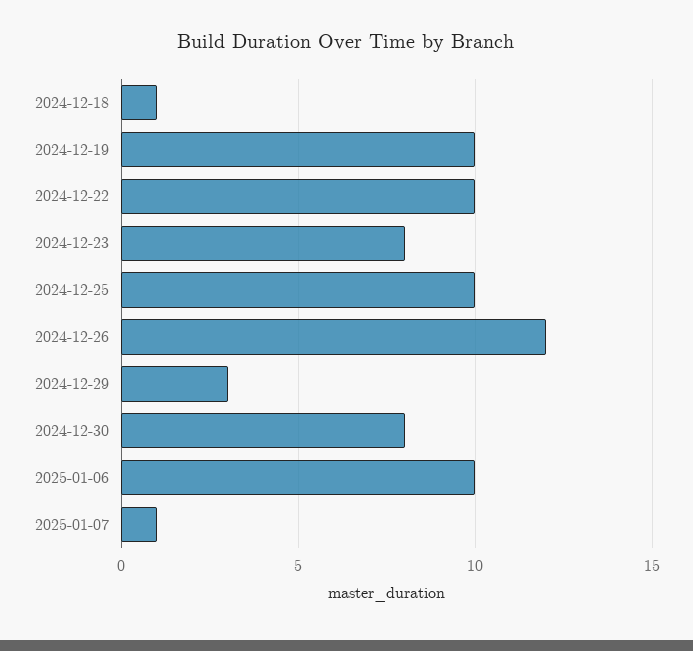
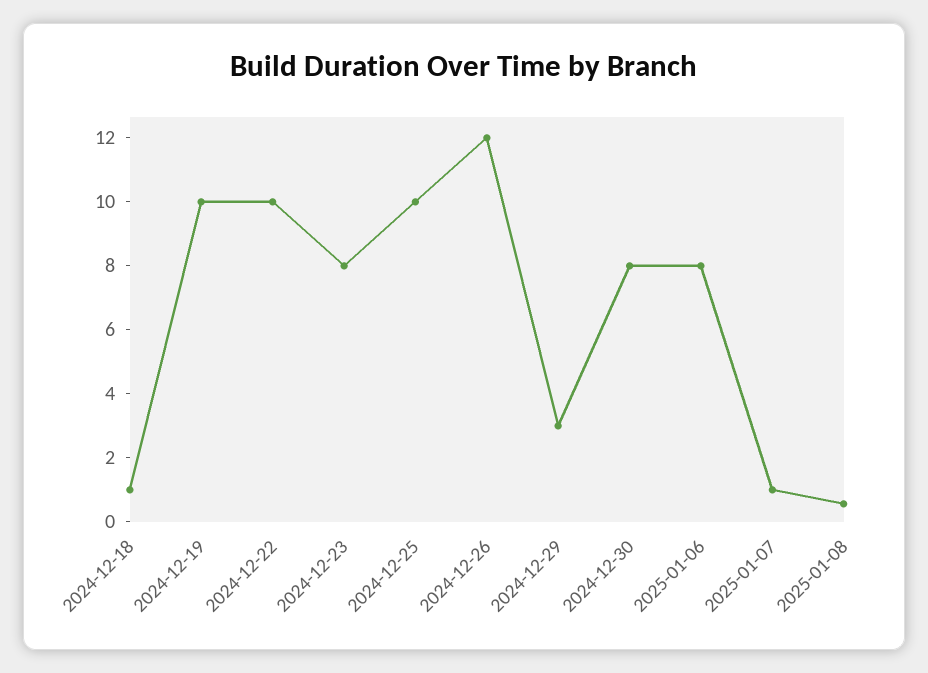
2025-01-06: 10 -> 8
2025-01-08: none -> 0.5

